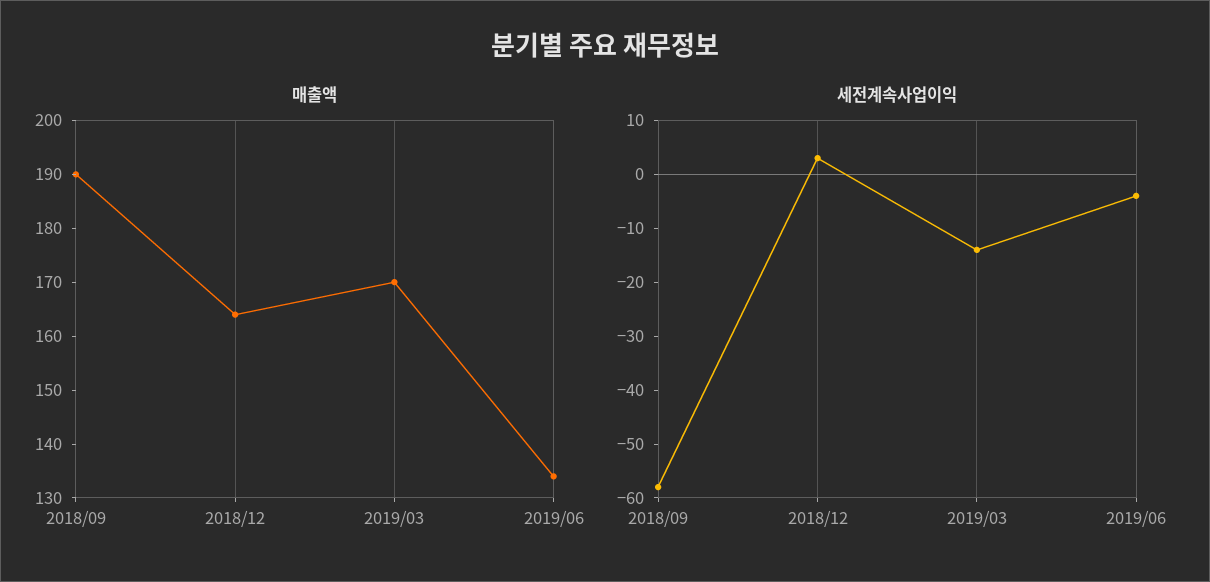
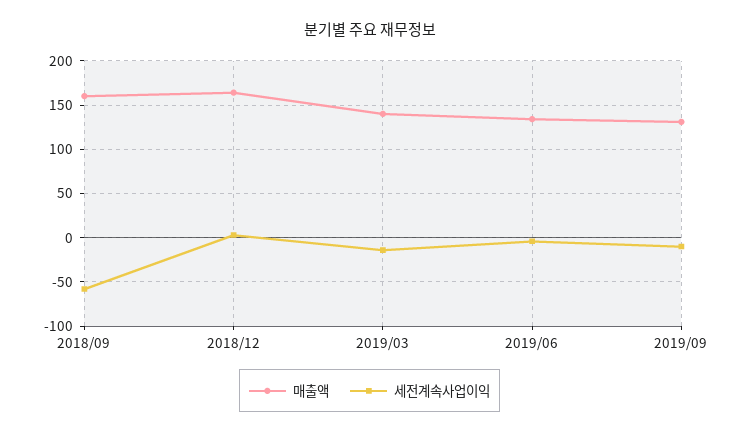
매출액, 2018/09: 190 -> 160
매출액, 2019/03: 170 -> 140
매출액, 2019/09: none -> 130
세전계속사업이익, 2019/09: none -> -10

